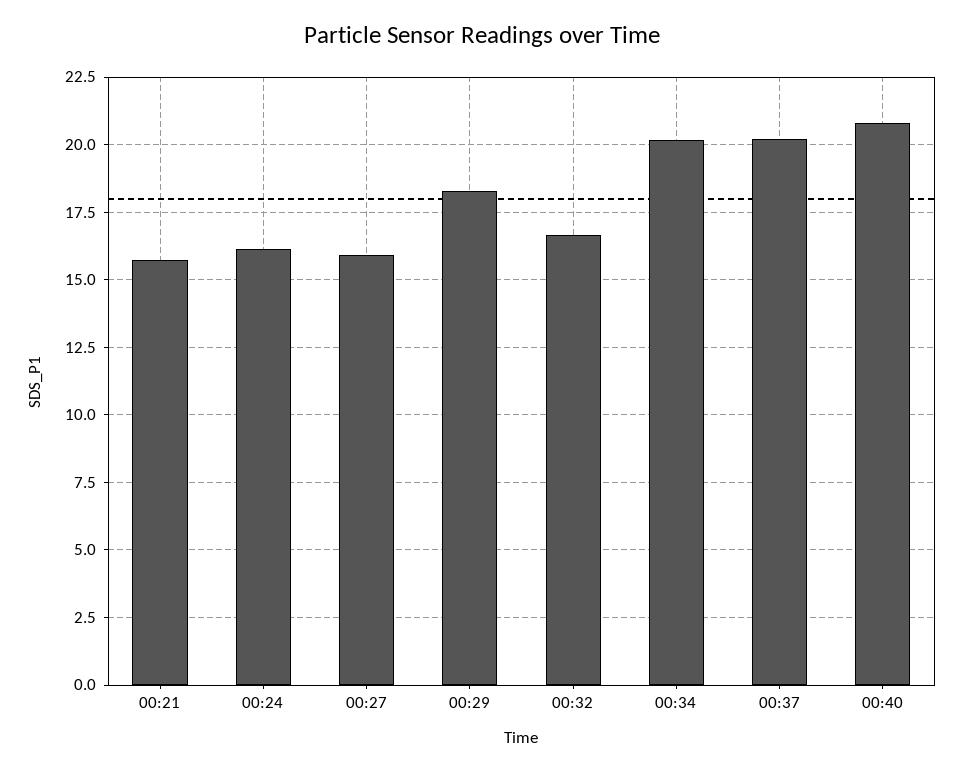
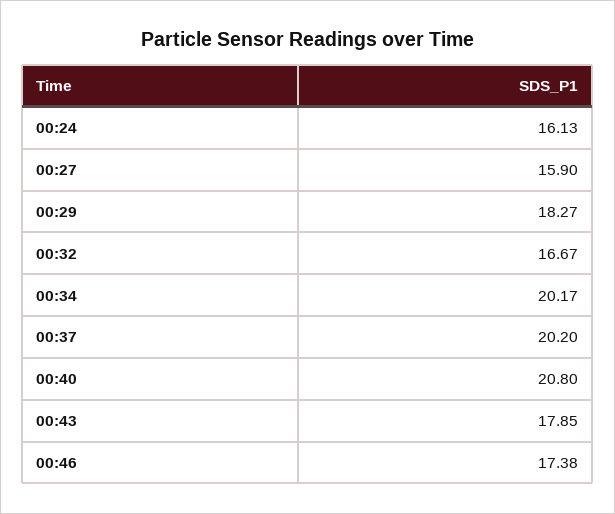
00:21: 15.75 -> none
00:43: none -> 17.85
00:46: none -> 17.38

